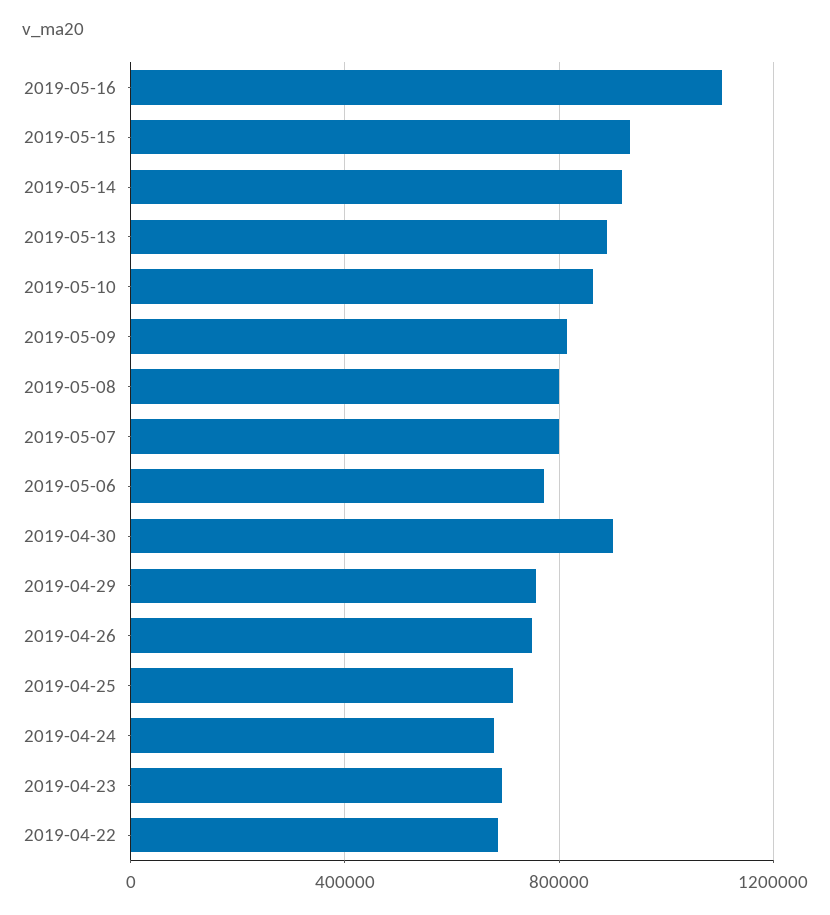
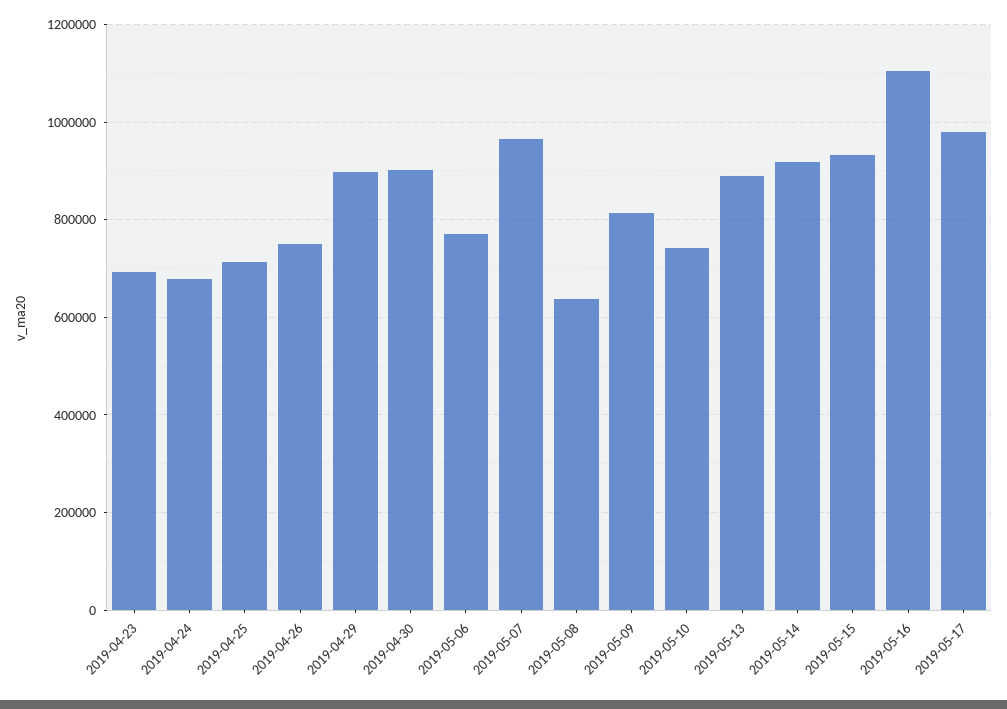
2019-05-10: 850000 -> 740000
2019-05-08: 800000 -> 640000
2019-05-07: 800000 -> 960000
2019-04-29: 750000 -> 900000
2019-04-22: 700000 -> none
2019-05-17: none -> 980000

